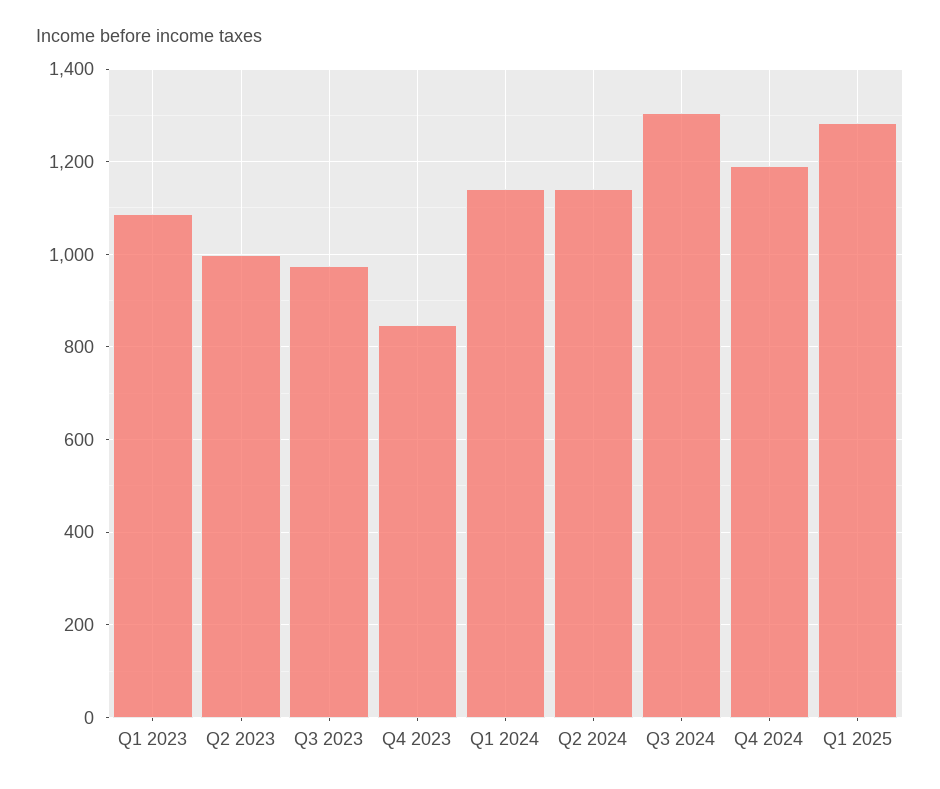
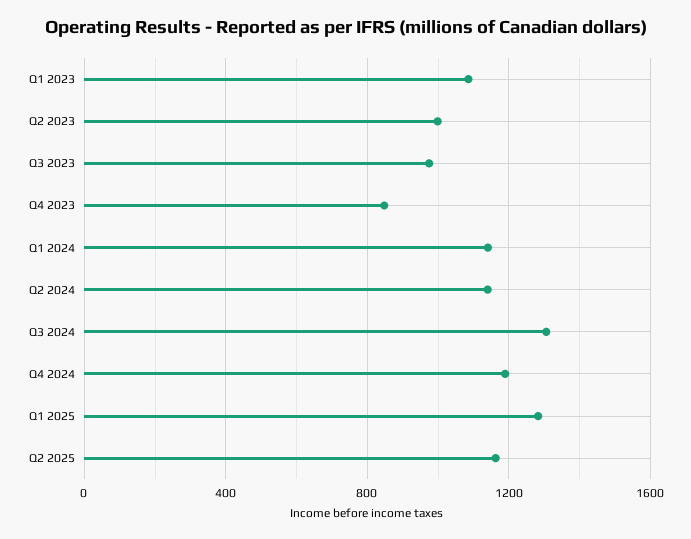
Q2 2025: none -> 1150

